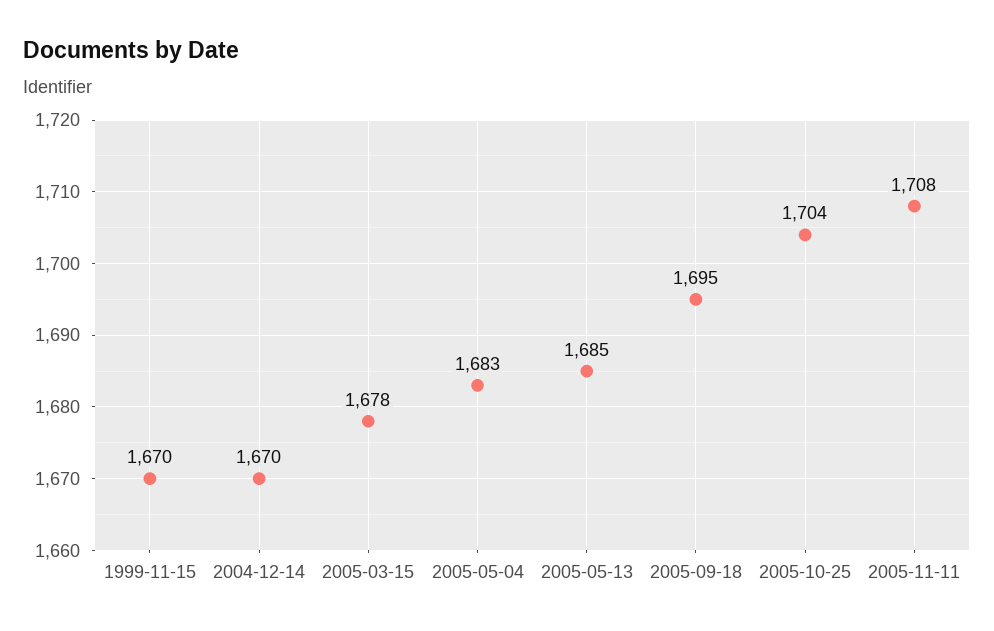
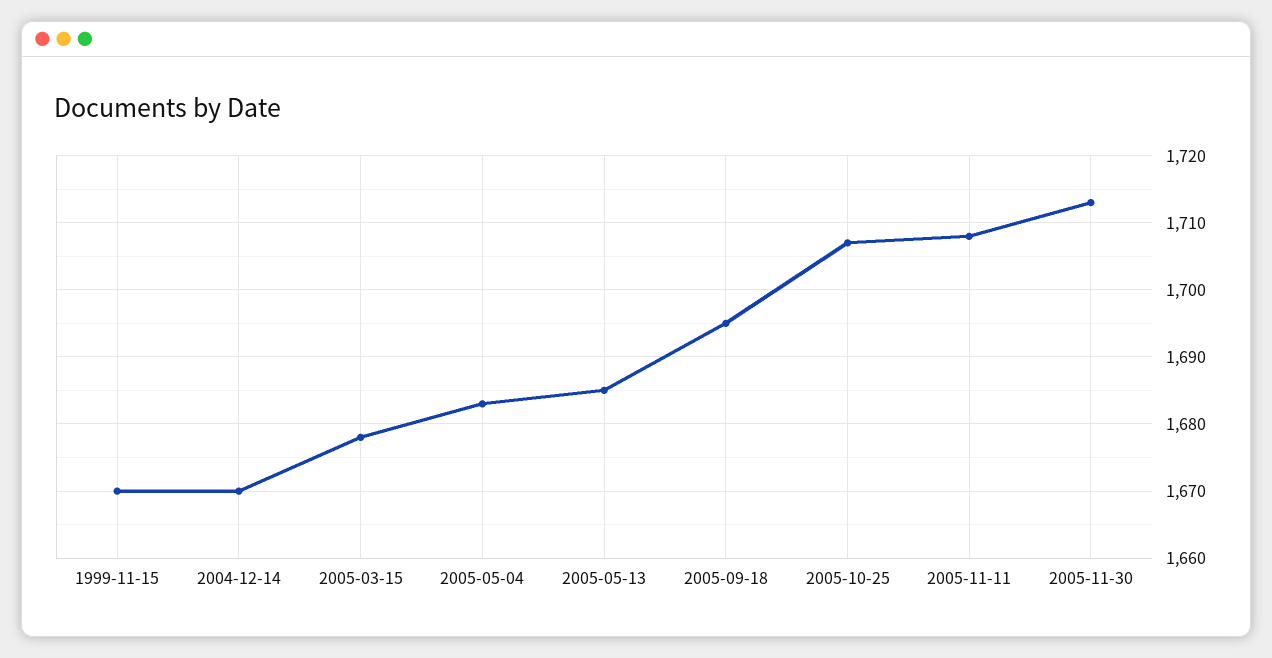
2005-10-25: 1704 -> 1707
2005-11-30: none -> 1713

